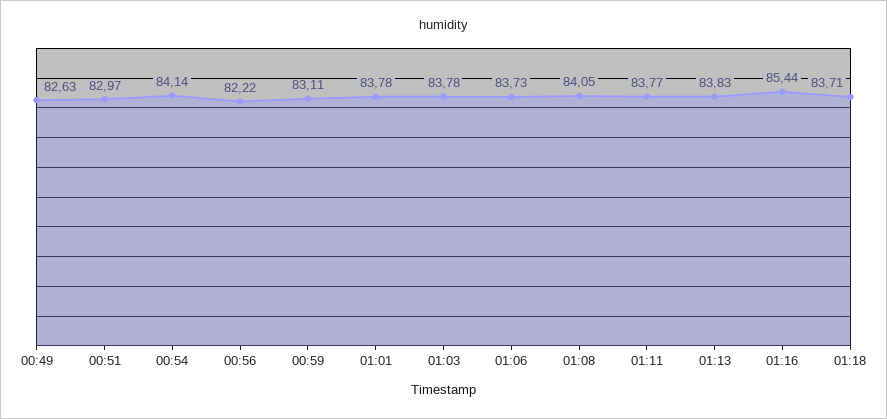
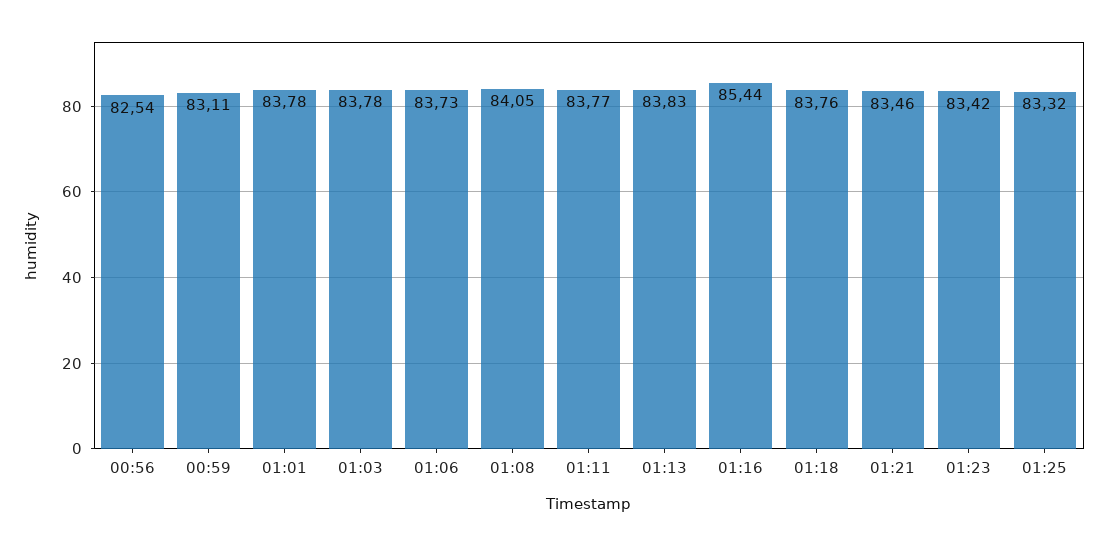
00:49: 82.63 -> none
00:51: 82.97 -> none
00:54: 84.14 -> none
00:56: 82.22 -> 82.54
01:18: 83.71 -> 83.76
01:21: none -> 83.46
01:23: none -> 83.42
01:25: none -> 83.32

